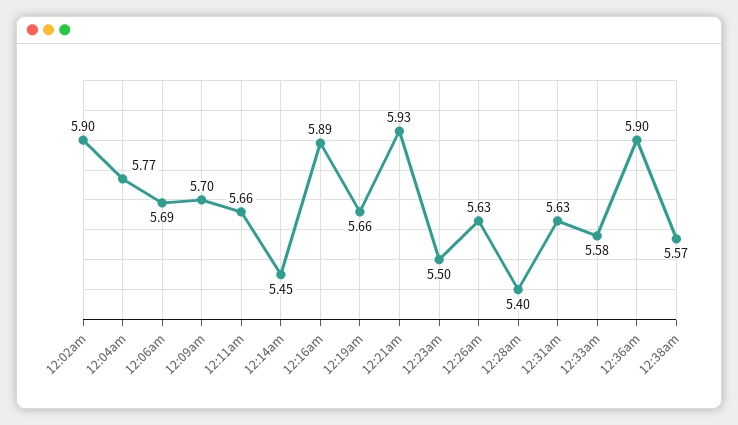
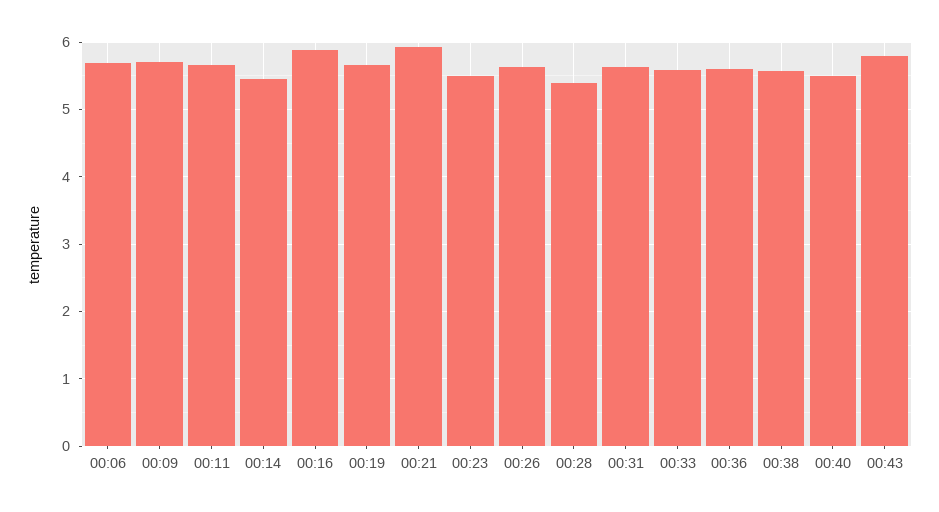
12:02am: 5.9 -> none
12:04am: 5.77 -> none
12:36am: 5.9 -> 5.6
00:40: none -> 5.5
00:43: none -> 5.8

